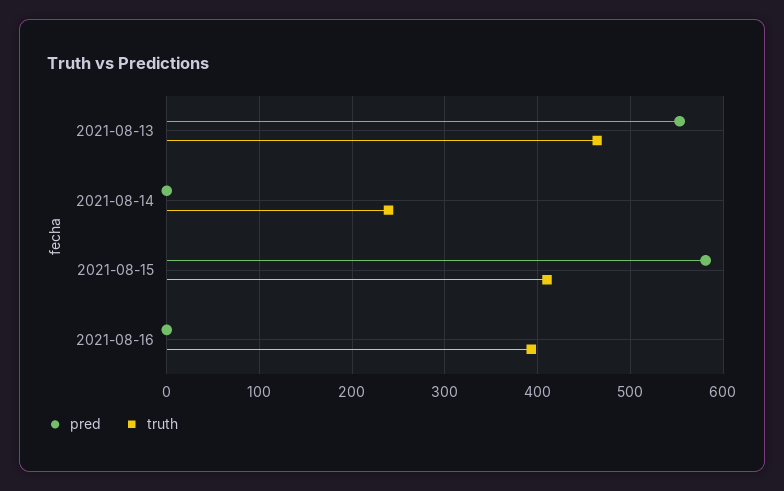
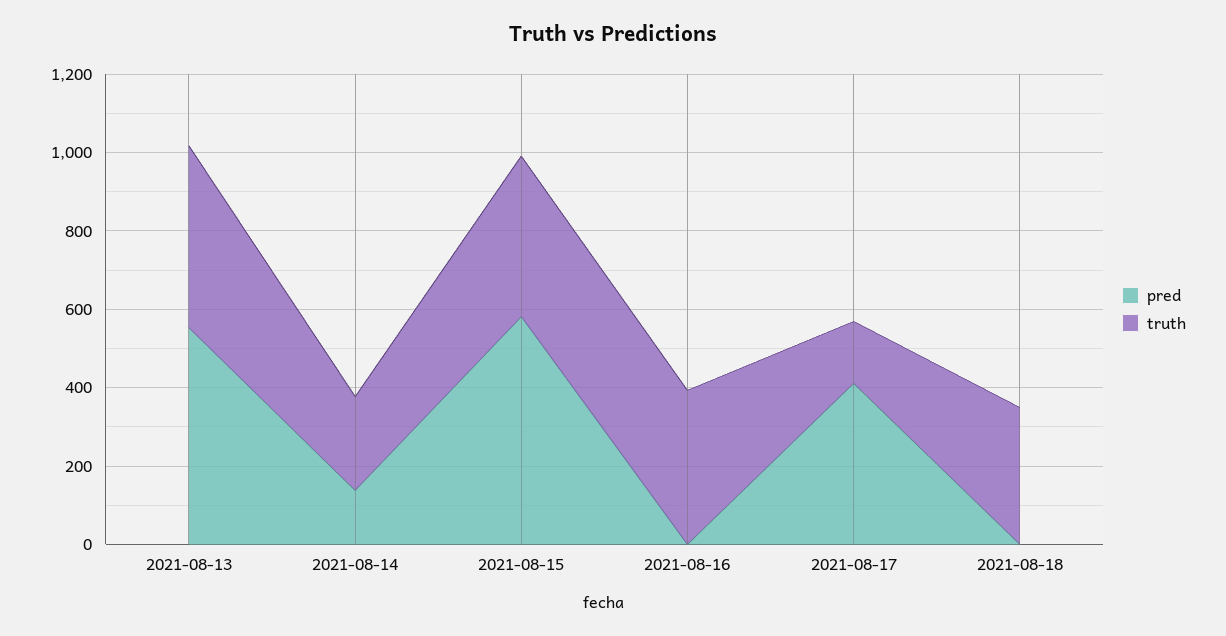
pred, 2021-08-14: 0 -> 150
pred, 2021-08-17: none -> 400
truth, 2021-08-17: none -> 150
pred, 2021-08-18: none -> 0
truth, 2021-08-18: none -> 350

